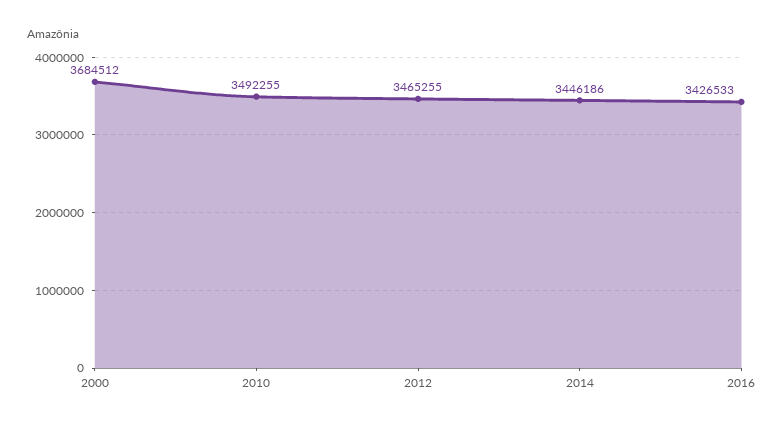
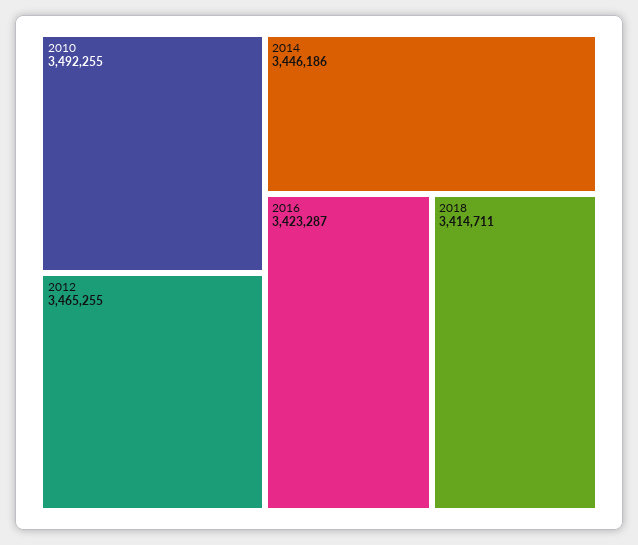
2000: 3684512 -> none
2016: 3426533 -> 3423287
2018: none -> 3414711

